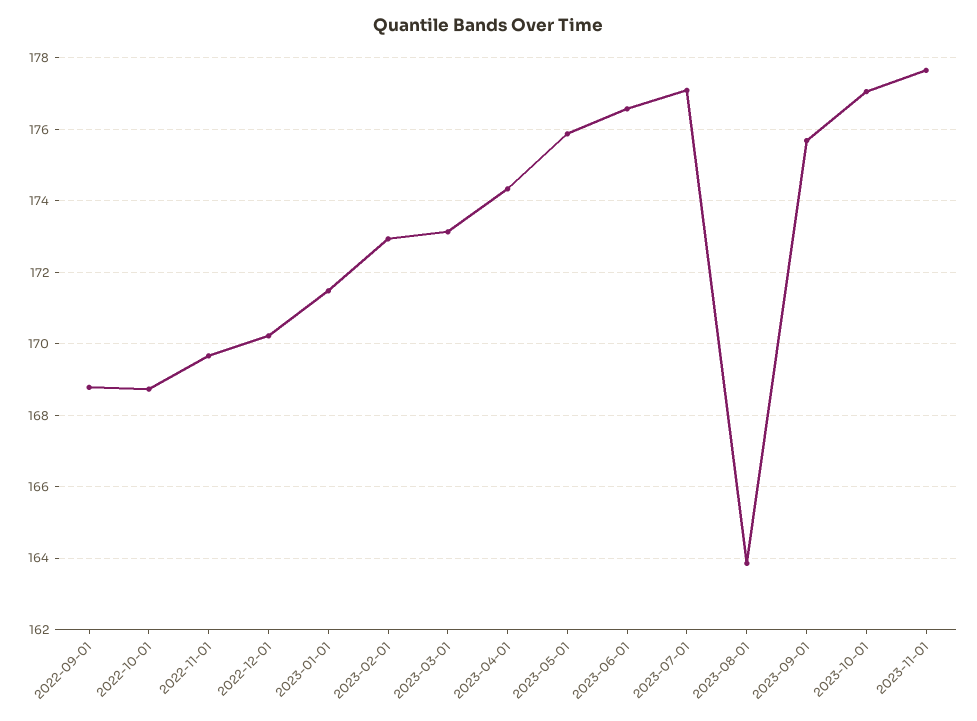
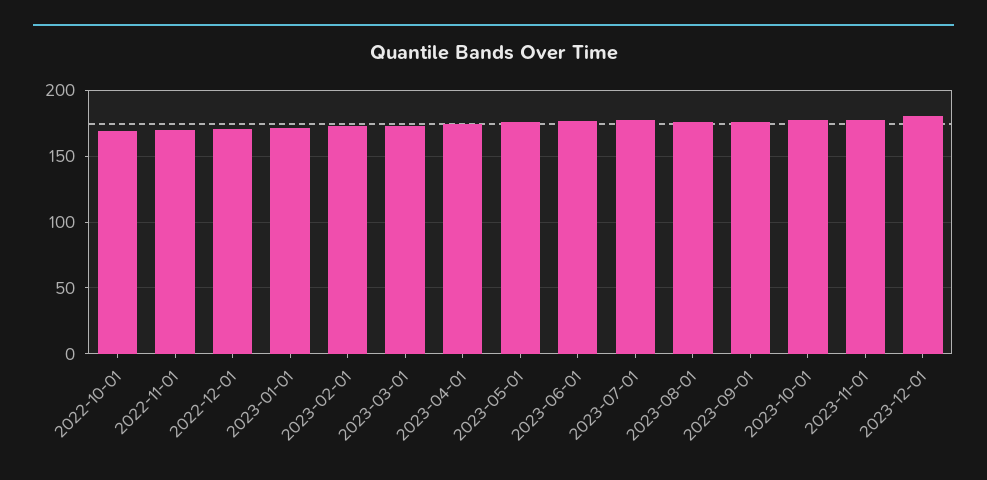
2022-09-01: 168.8 -> none
2023-08-01: 163.8 -> 175
2023-12-01: none -> 180

